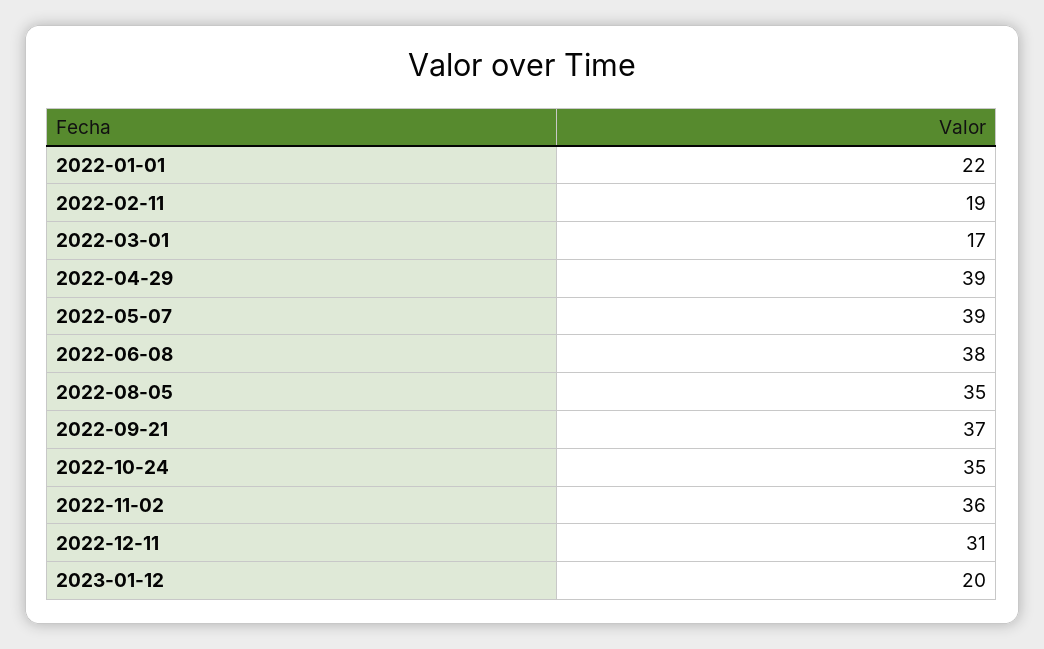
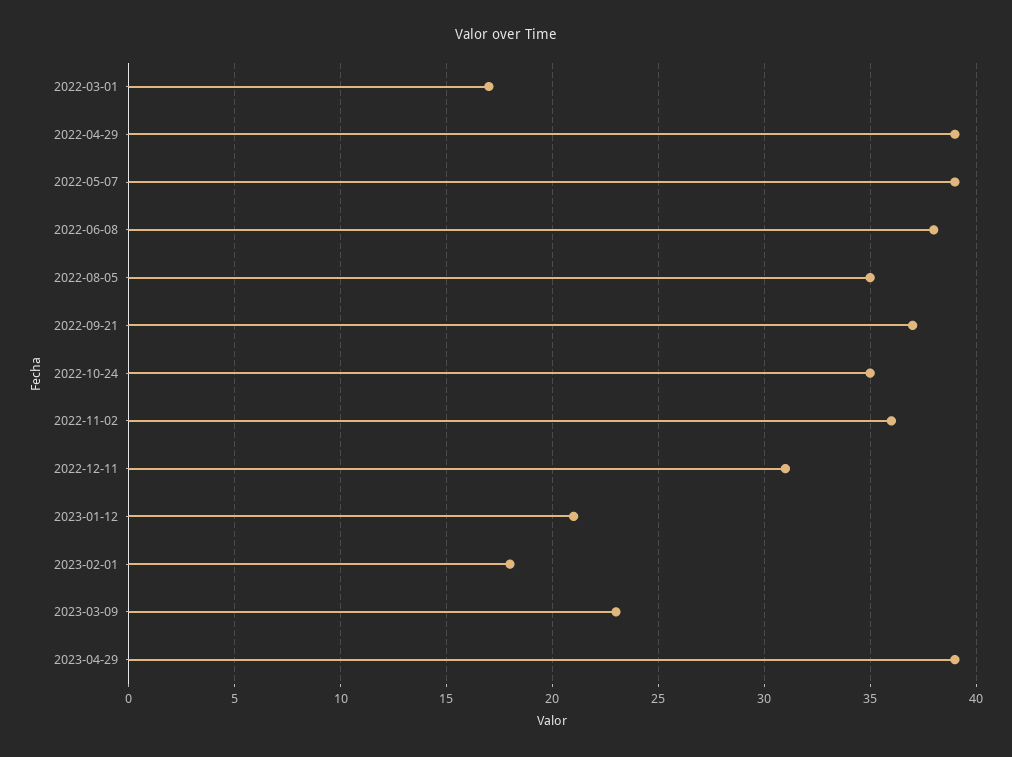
2022-01-01: 22 -> none
2022-02-11: 19 -> none
2023-01-12: 20 -> 21
2023-02-01: none -> 18
2023-03-09: none -> 23
2023-04-29: none -> 39

